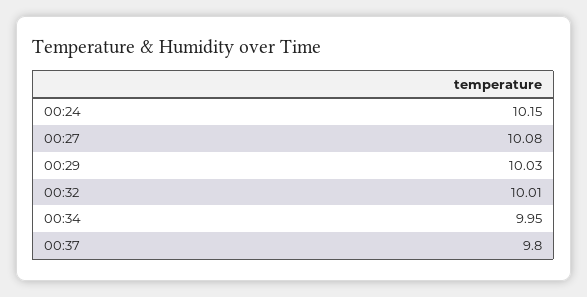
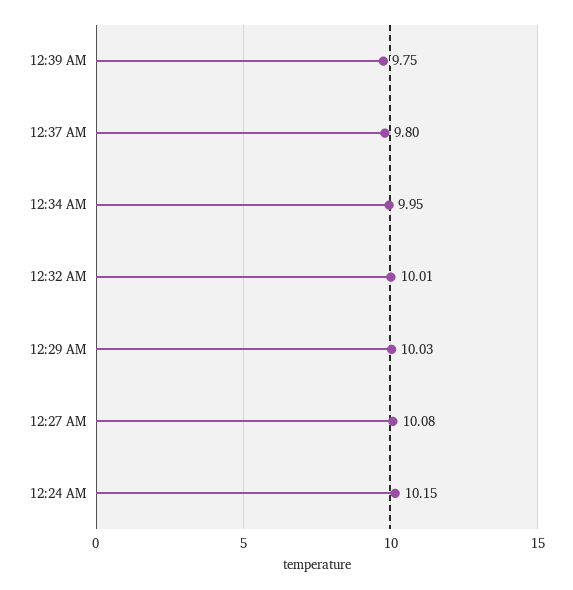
12:39 AM: none -> 9.75

